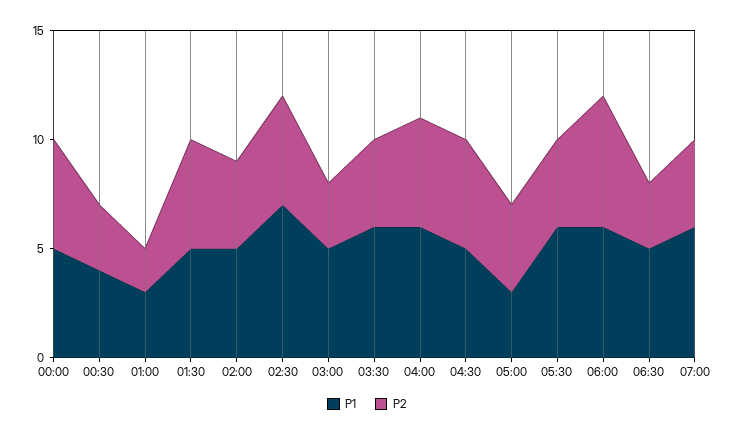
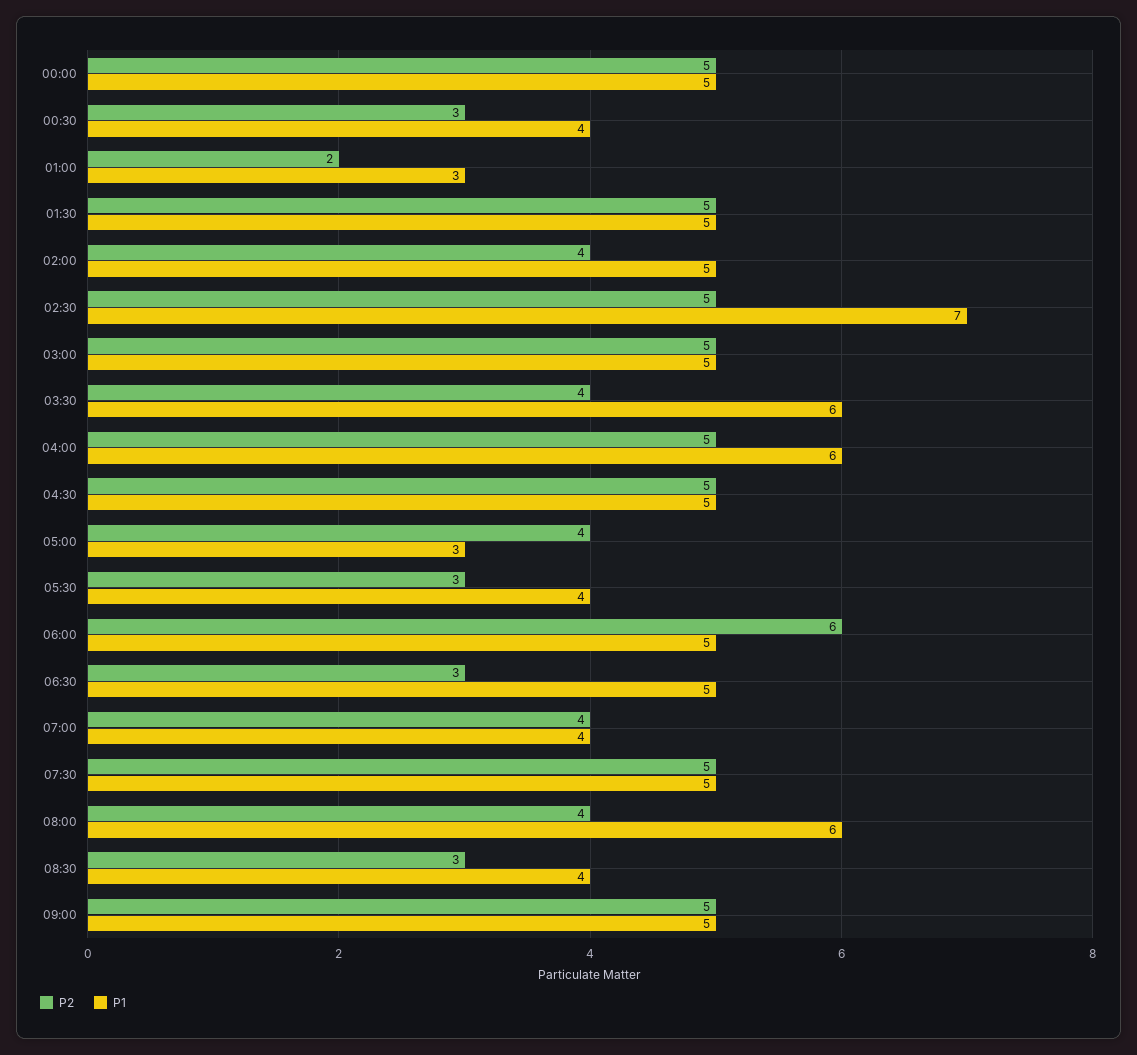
P2, 03:00: 3 -> 5
P1, 05:30: 6 -> 4
P2, 05:30: 4 -> 3
P1, 06:00: 6 -> 5
P1, 07:00: 6 -> 4
P2, 07:30: none -> 5
P1, 07:30: none -> 5
P2, 08:00: none -> 4
P1, 08:00: none -> 6
P2, 08:30: none -> 3
P1, 08:30: none -> 4
P2, 09:00: none -> 5
P1, 09:00: none -> 5

